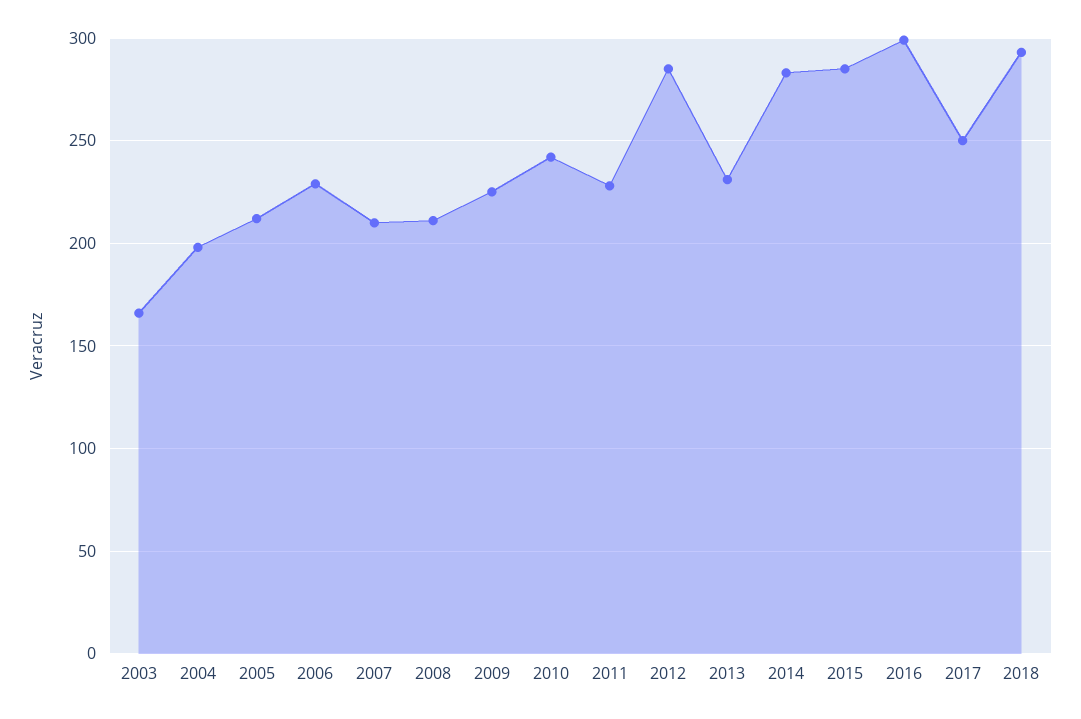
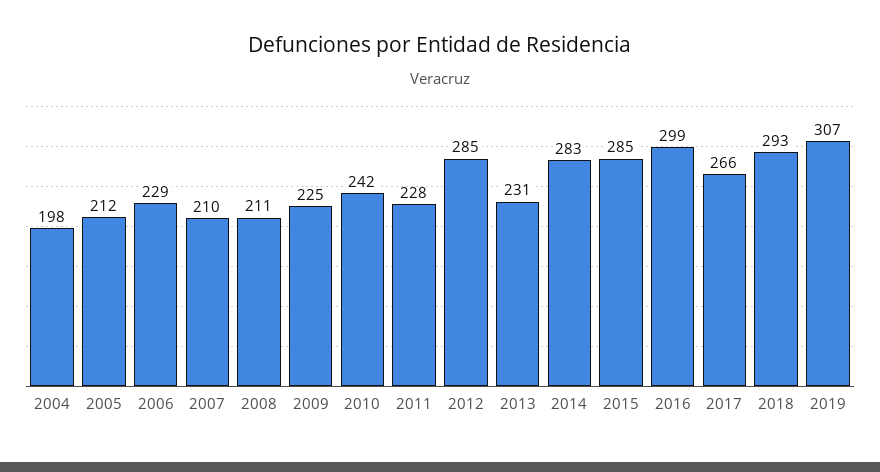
2003: 165 -> none
2017: 250 -> 266
2019: none -> 307

